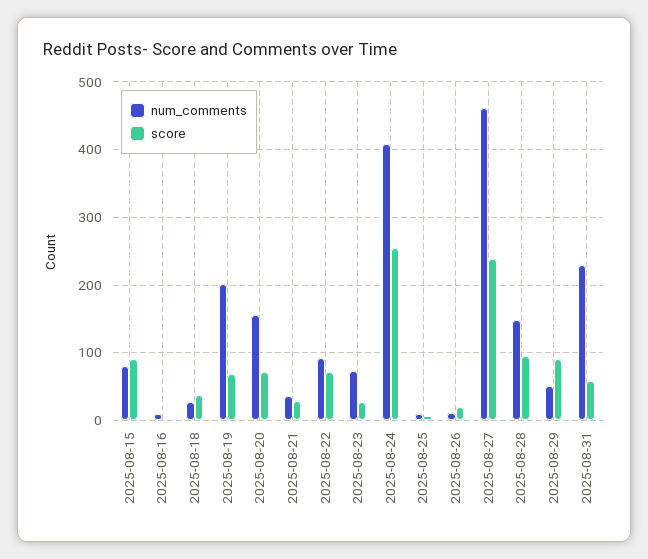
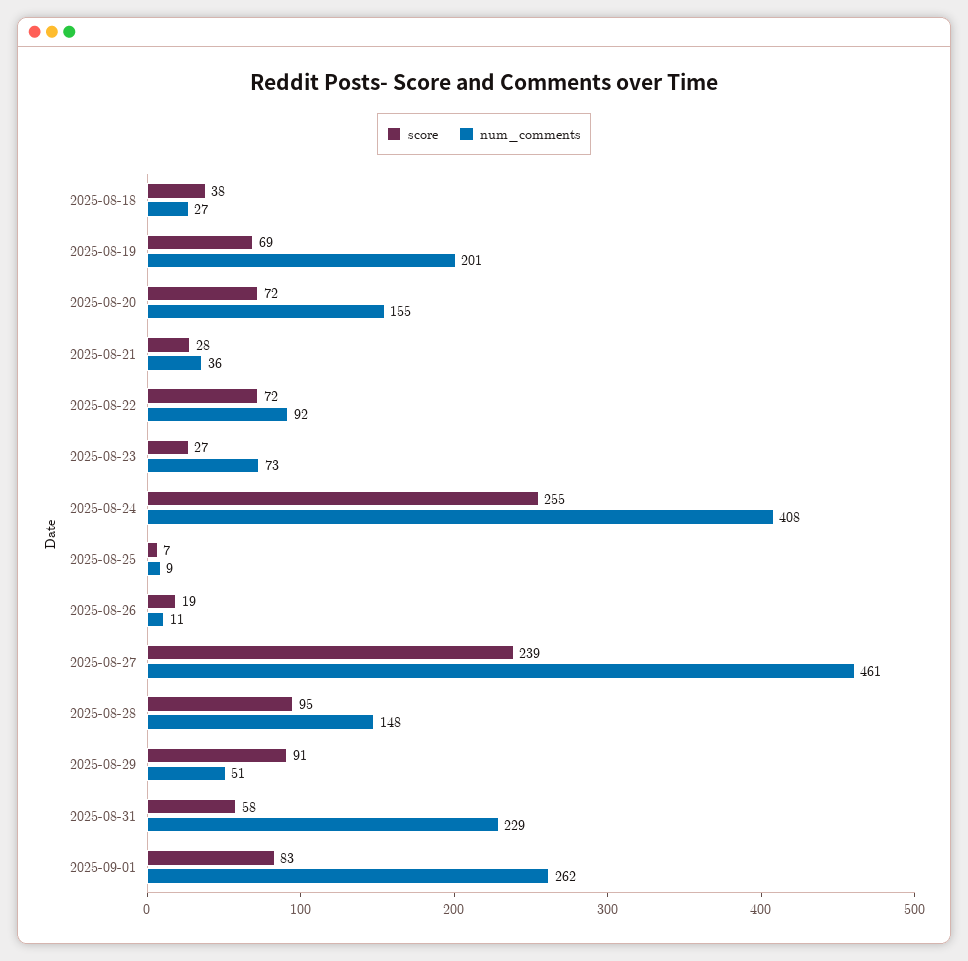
num_comments, 2025-08-15: 80 -> none
score, 2025-08-15: 90 -> none
num_comments, 2025-08-16: 10 -> none
score, 2025-08-16: 0 -> none
score, 2025-09-01: none -> 83
num_comments, 2025-09-01: none -> 262

